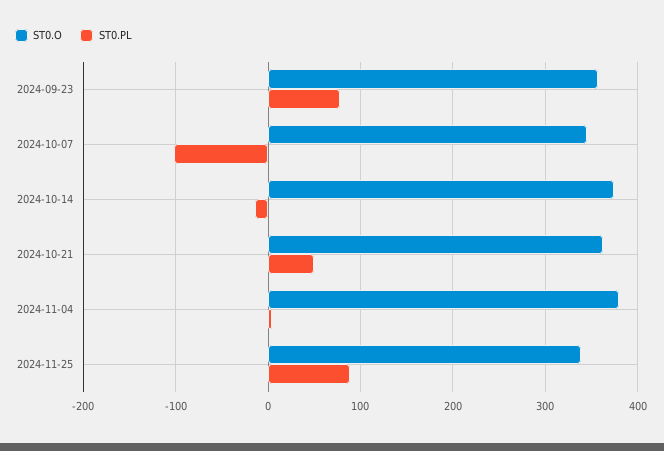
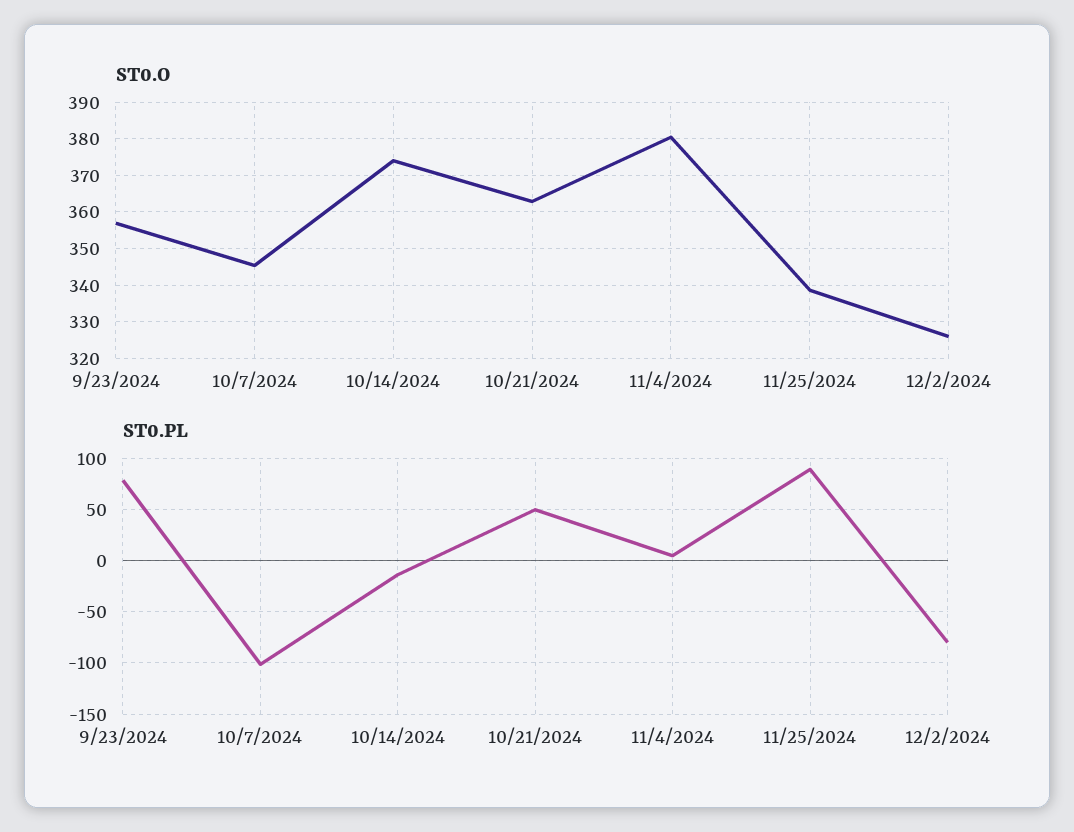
ST0.O, 12/2/2024: none -> 326
ST0.PL, 12/2/2024: none -> -80

